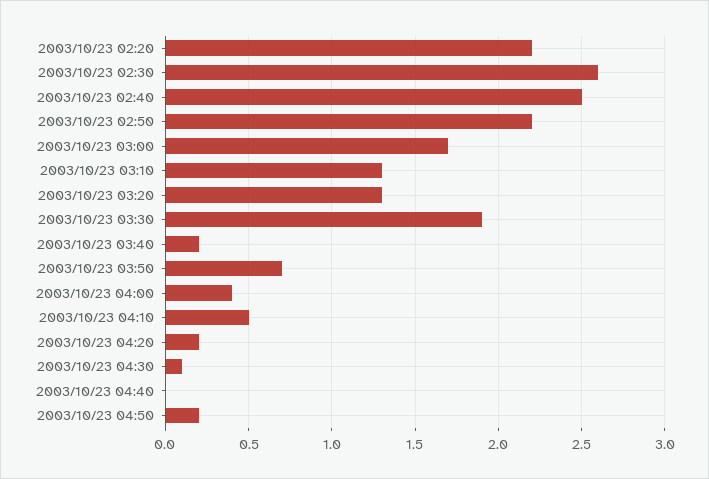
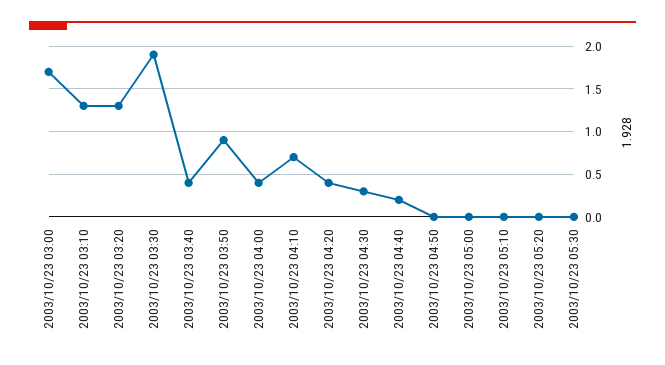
2003/10/23 02:20: 2.2 -> none
2003/10/23 02:30: 2.6 -> none
2003/10/23 02:40: 2.5 -> none
2003/10/23 02:50: 2.2 -> none
2003/10/23 03:40: 0.2 -> 0.4
2003/10/23 03:50: 0.7 -> 0.9
2003/10/23 04:10: 0.5 -> 0.7
2003/10/23 04:20: 0.2 -> 0.4
2003/10/23 04:30: 0.1 -> 0.3
2003/10/23 04:40: 0 -> 0.2
2003/10/23 04:50: 0.2 -> 0
2003/10/23 05:00: none -> 0
2003/10/23 05:10: none -> 0
2003/10/23 05:20: none -> 0
2003/10/23 05:30: none -> 0

